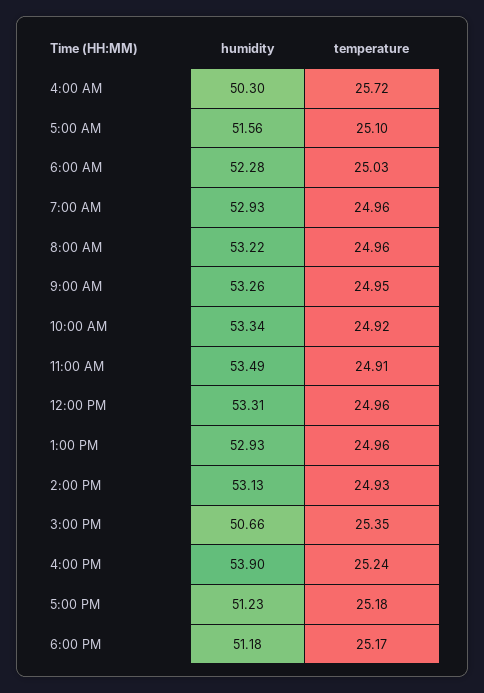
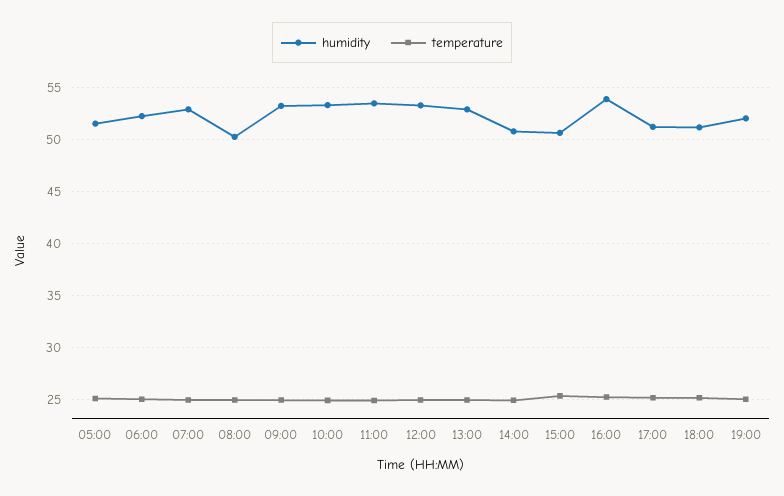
humidity, 4:00 AM: 50.3 -> none
temperature, 4:00 AM: 25.72 -> none
humidity, 8:00 AM: 53.22 -> 50
humidity, 2:00 PM: 53.13 -> 51
humidity, 19:00: none -> 52
temperature, 19:00: none -> 25

